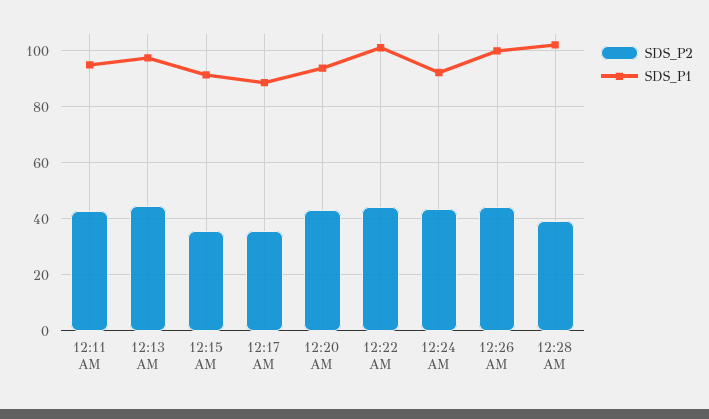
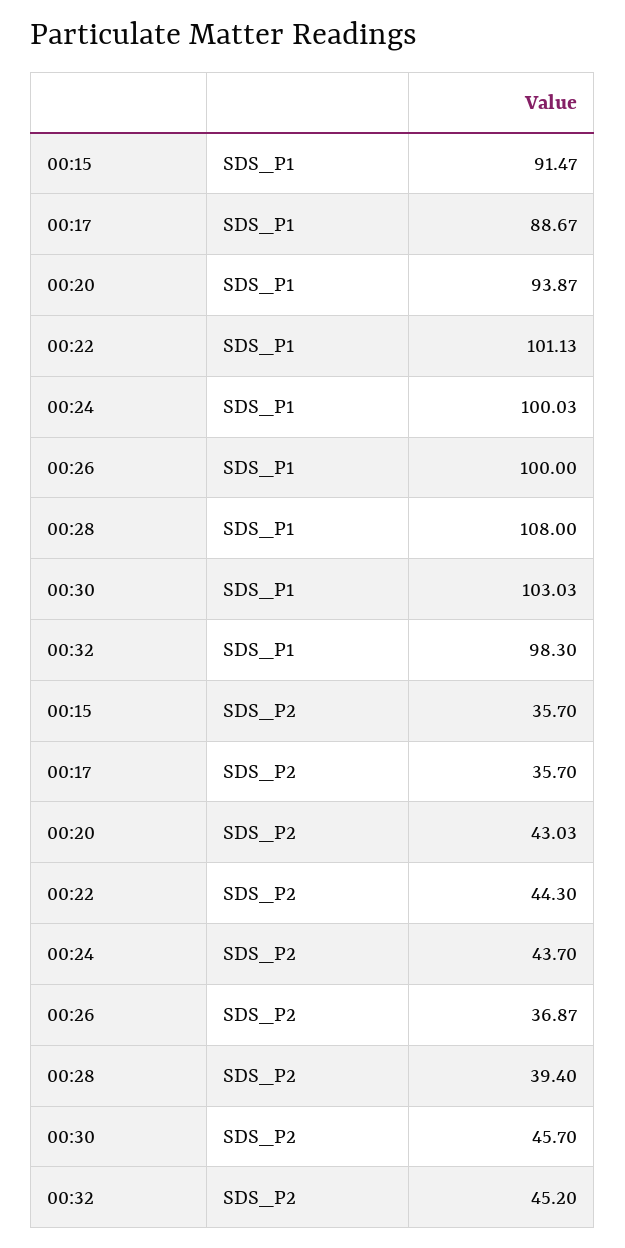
SDS_P2, 12:11 AM: 42.5 -> none
SDS_P1, 12:11 AM: 95 -> none
SDS_P2, 12:13 AM: 45 -> none
SDS_P1, 12:13 AM: 97.5 -> none
SDS_P1, 12:24 AM: 92.5 -> 100.03
SDS_P2, 12:26 AM: 45 -> 36.87
SDS_P1, 12:28 AM: 102.5 -> 108
SDS_P1, 00:30: none -> 103.03
SDS_P1, 00:32: none -> 98.3
SDS_P2, 00:30: none -> 45.7
SDS_P2, 00:32: none -> 45.2

